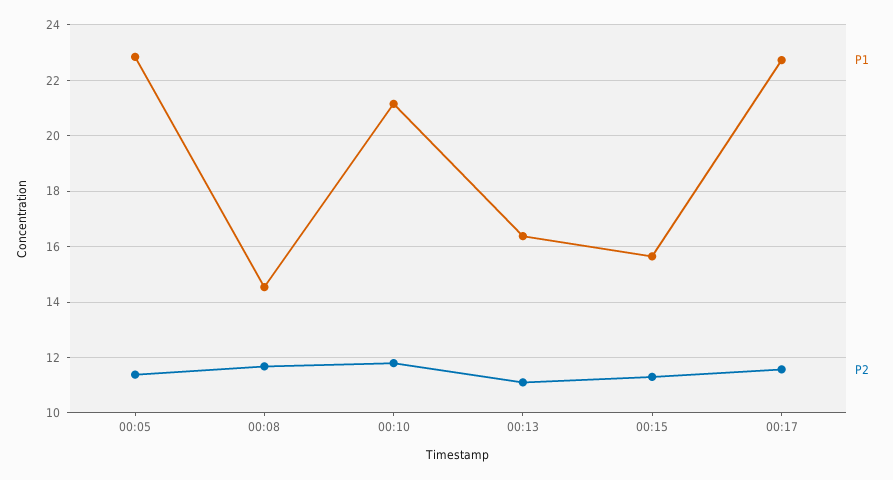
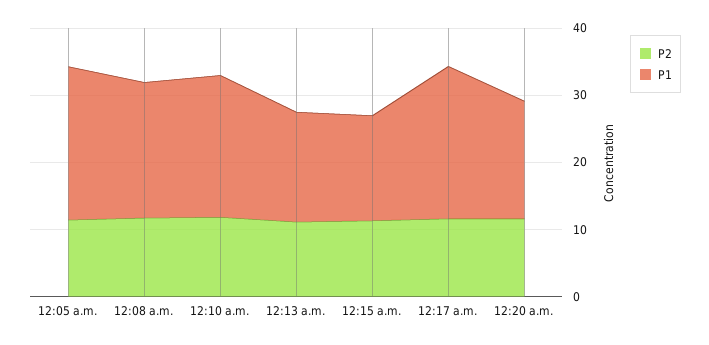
P1, 00:08: 14.5 -> 20
P2, 12:20 a.m.: none -> 12
P1, 12:20 a.m.: none -> 18

